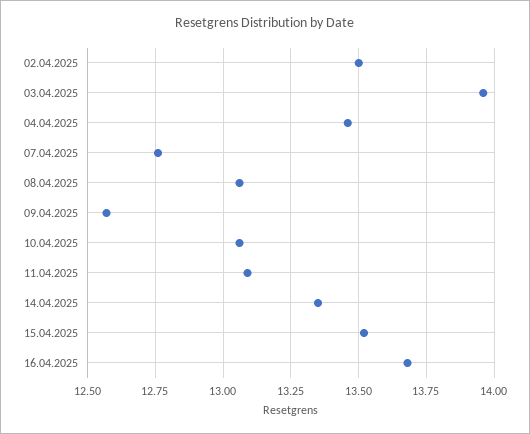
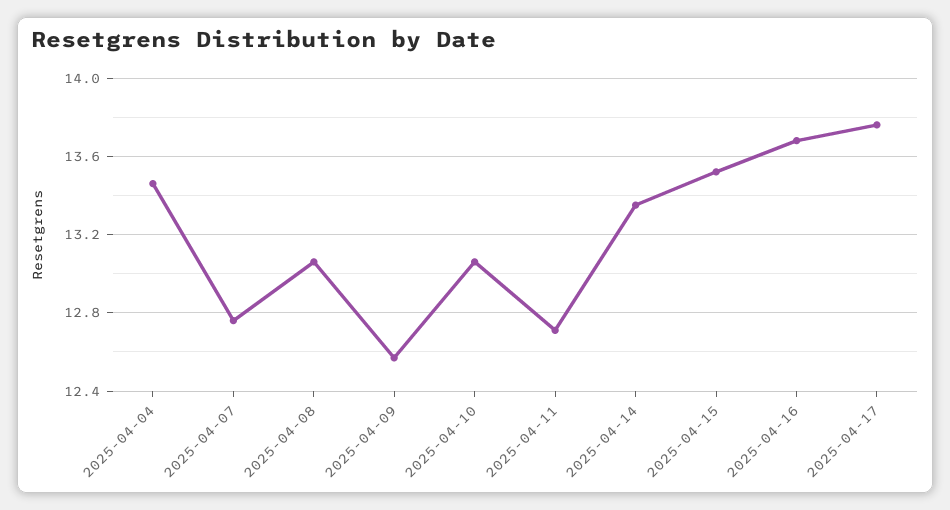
02.04.2025: 13.5 -> none
03.04.2025: 13.95 -> none
11.04.2025: 13.1 -> 12.7
2025-04-17: none -> 13.75

